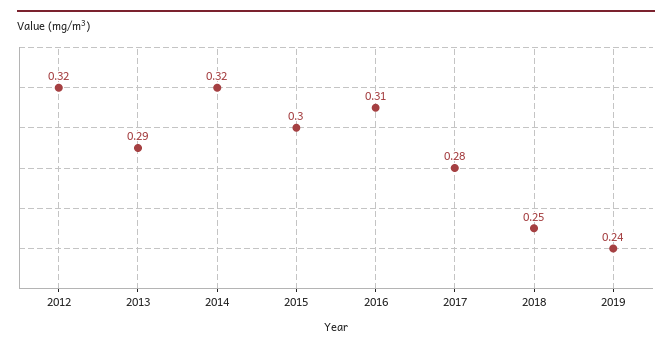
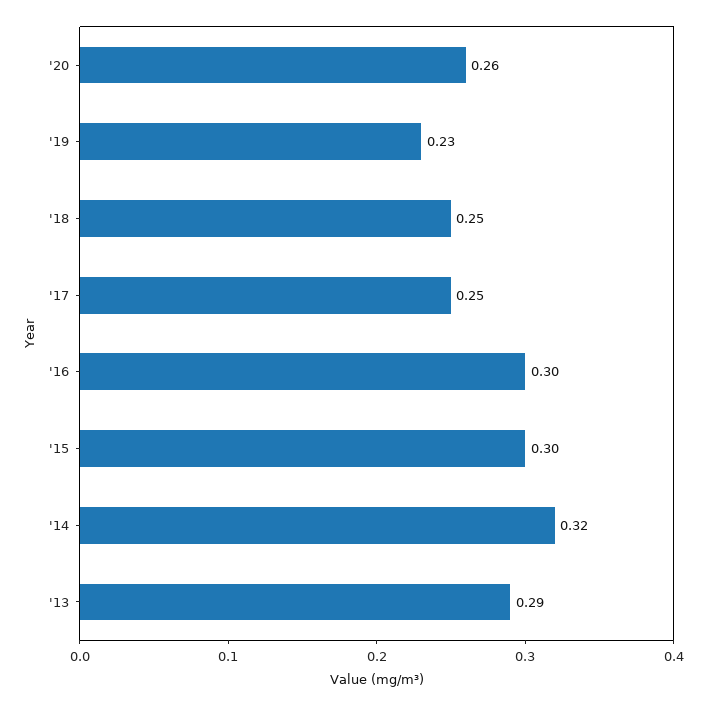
2012: 0.32 -> none
2016: 0.31 -> 0.3
2017: 0.28 -> 0.25
2019: 0.24 -> 0.23
'20: none -> 0.26

